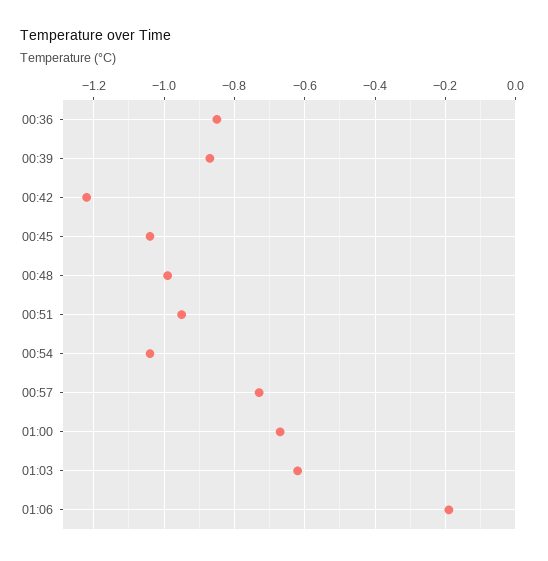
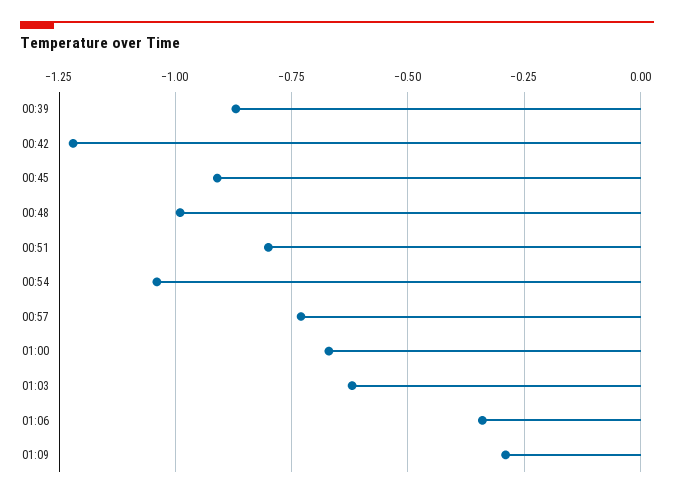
00:36: -0.85 -> none
00:45: -1.05 -> -0.9
00:51: -0.95 -> -0.8
01:06: -0.2 -> -0.35
01:09: none -> -0.3

